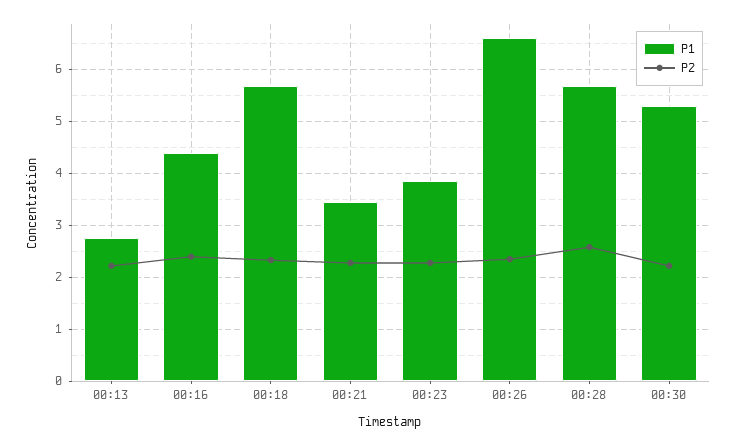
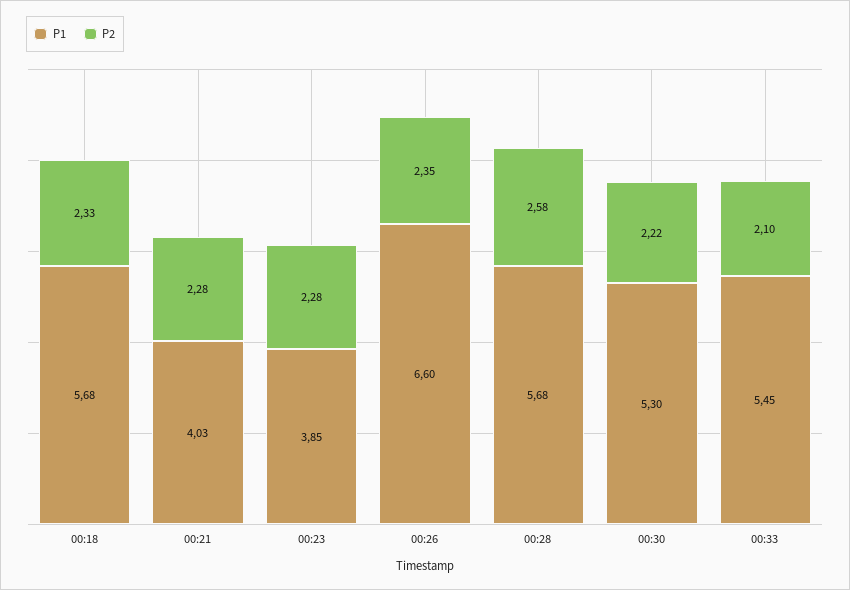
P1, 00:13: 2.8 -> none
P2, 00:13: 2.2 -> none
P1, 00:16: 4.4 -> none
P2, 00:16: 2.4 -> none
P1, 00:21: 3.4 -> 4.03
P1, 00:33: none -> 5.45
P2, 00:33: none -> 2.1

